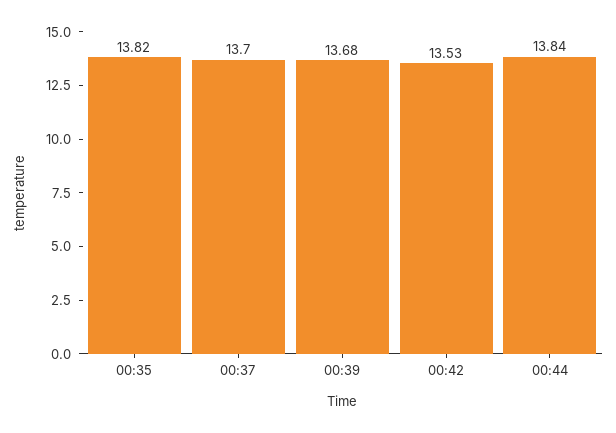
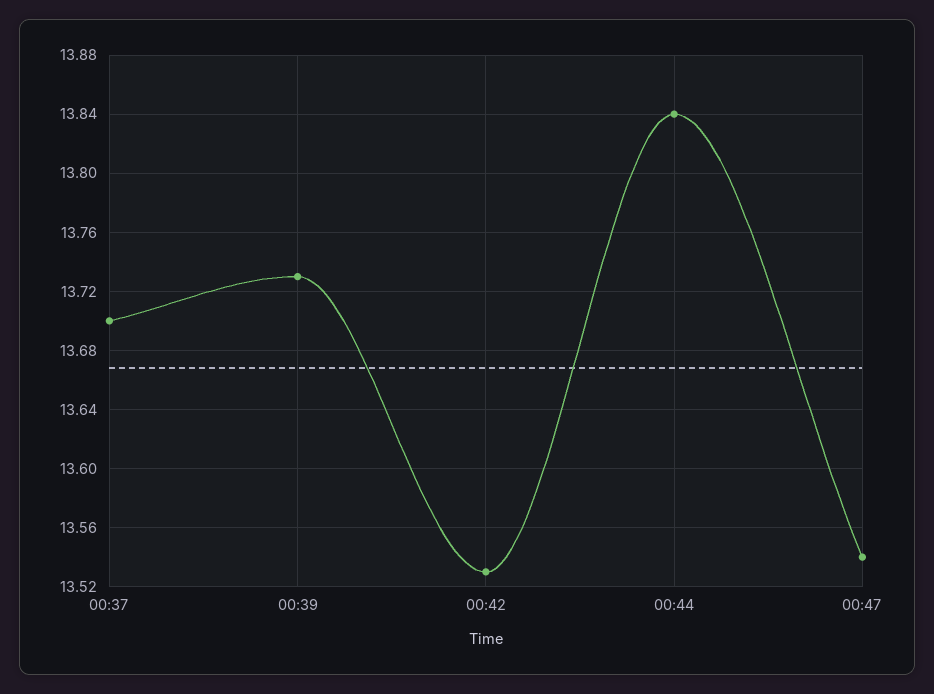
00:35: 13.82 -> none
00:39: 13.68 -> 13.73
00:47: none -> 13.54

